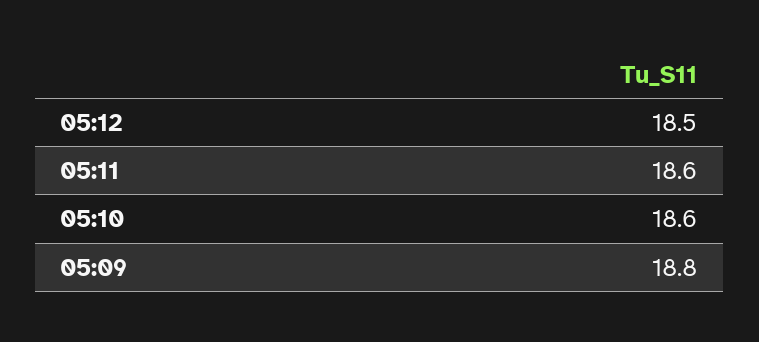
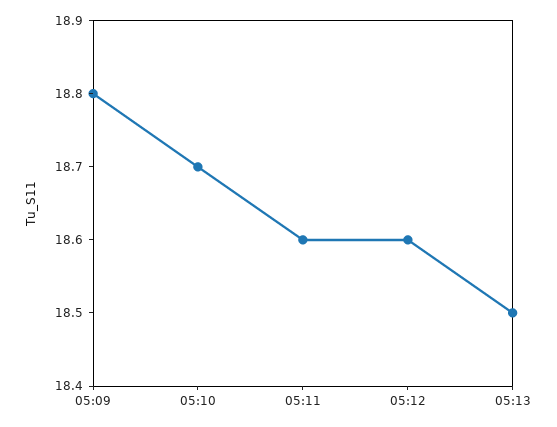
05:12: 18.5 -> 18.6
05:10: 18.6 -> 18.7
05:13: none -> 18.5

